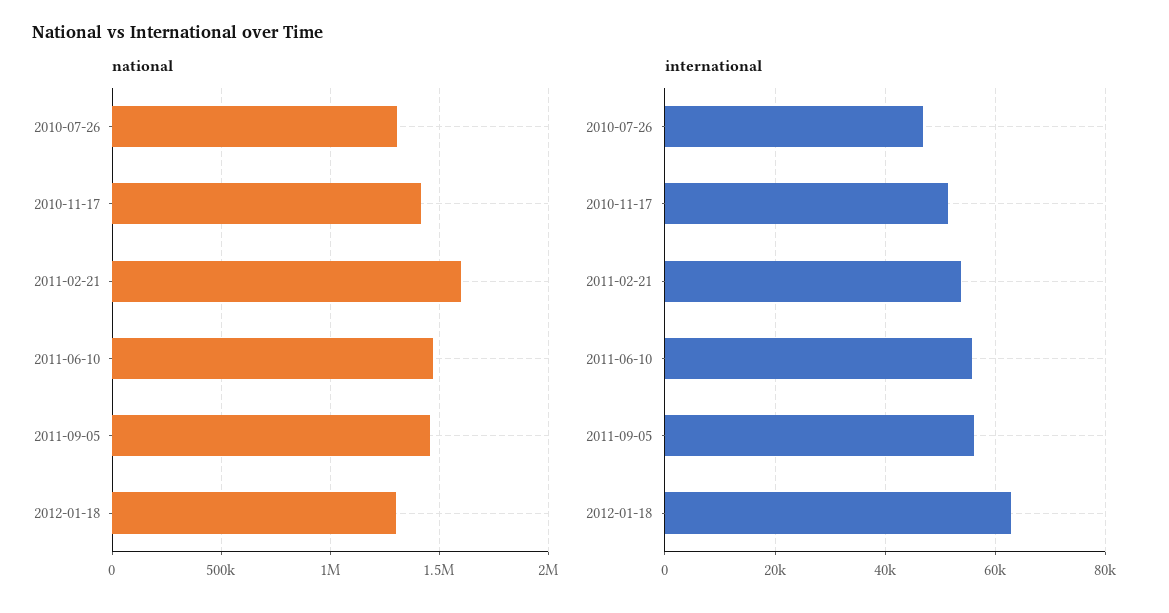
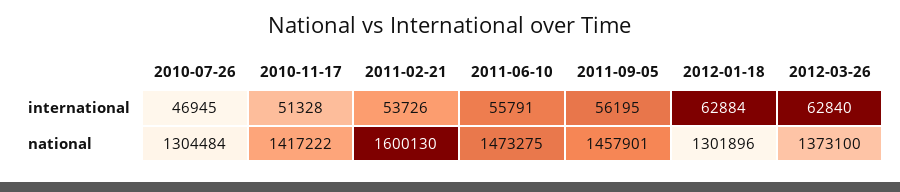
international, 2012-03-26: none -> 62840
national, 2012-03-26: none -> 1373100

